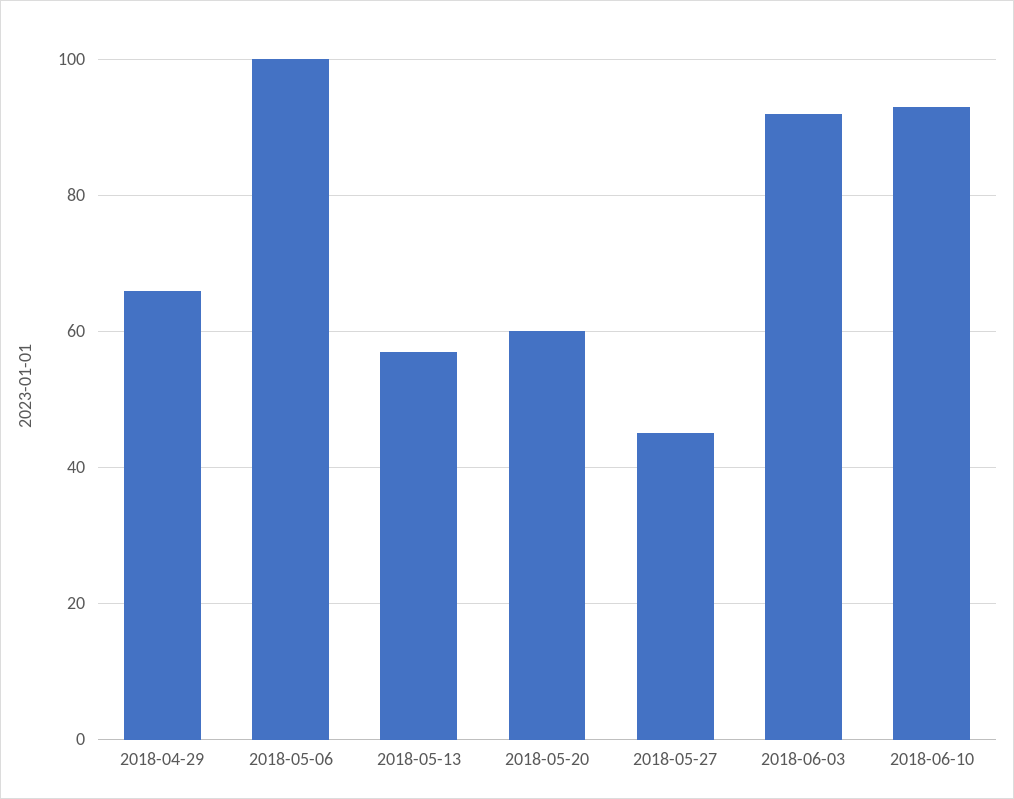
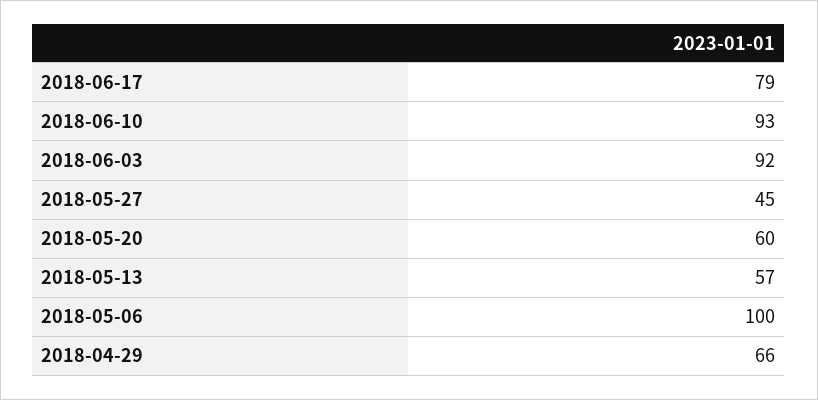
2018-06-17: none -> 79

